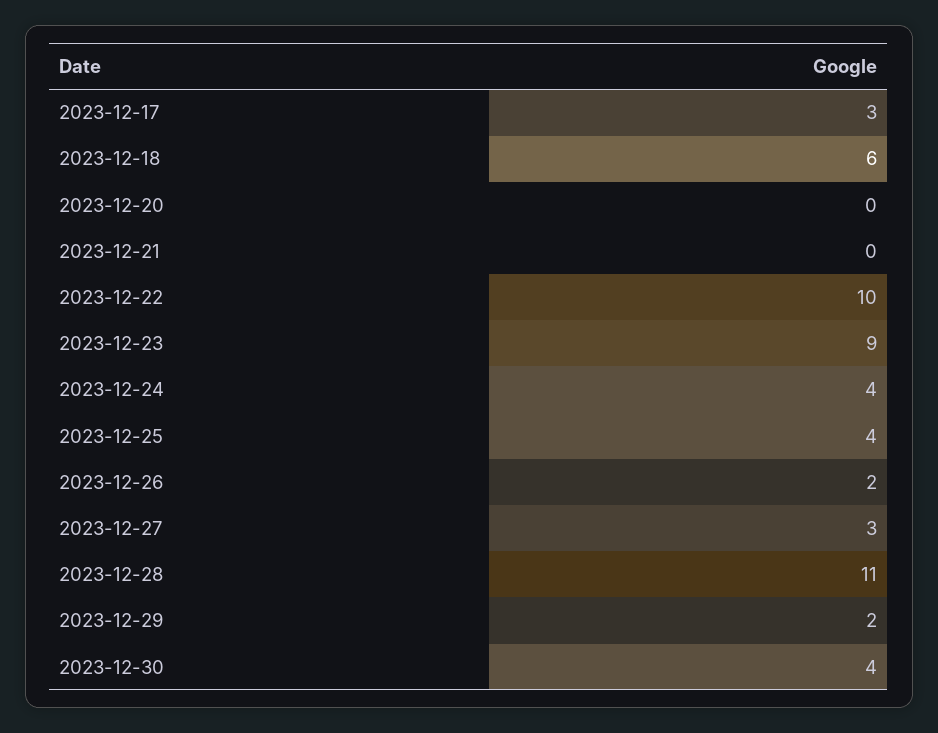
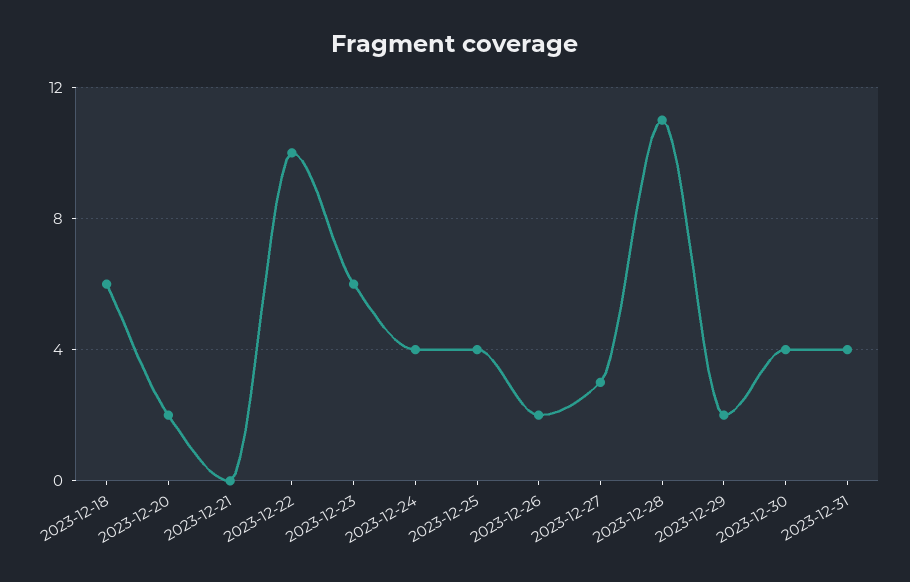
2023-12-17: 3 -> none
2023-12-20: 0 -> 2
2023-12-23: 9 -> 6
2023-12-31: none -> 4

